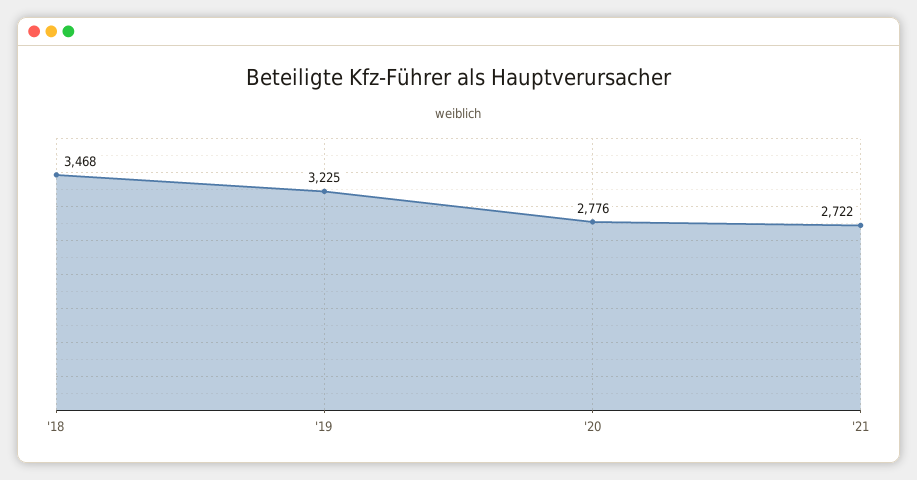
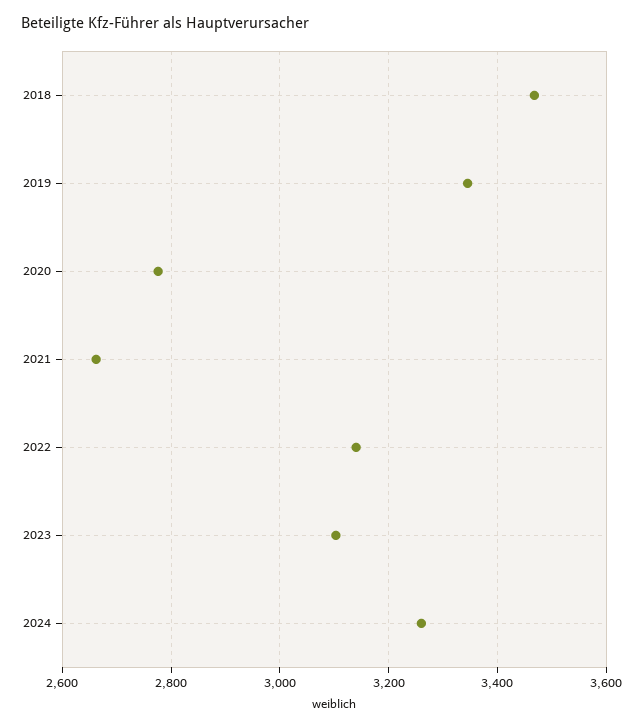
'19: 3225 -> 3340
'21: 2722 -> 2660
2022: none -> 3140
2023: none -> 3100
2024: none -> 3260

